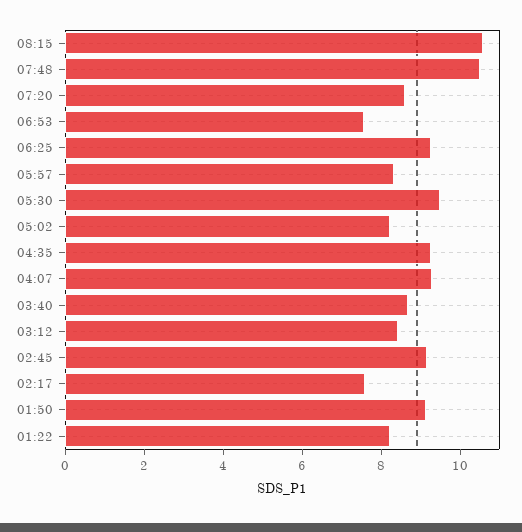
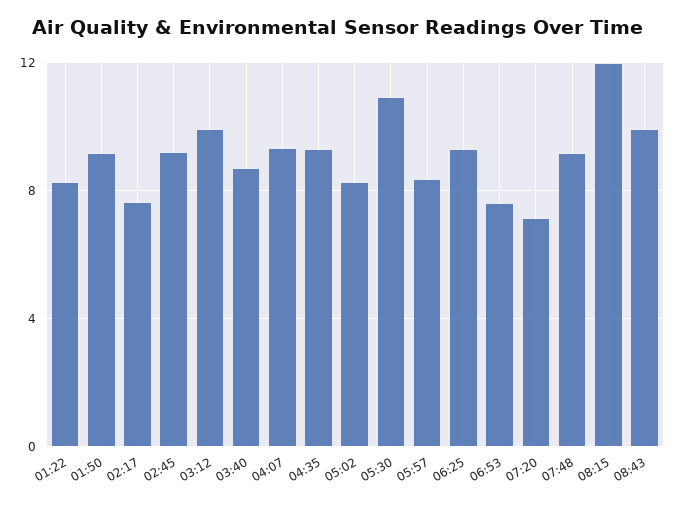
08:15: 10.5 -> 12
07:48: 10.5 -> 9
07:20: 8.5 -> 7
05:30: 9.5 -> 11
03:12: 8.5 -> 10
08:43: none -> 10

